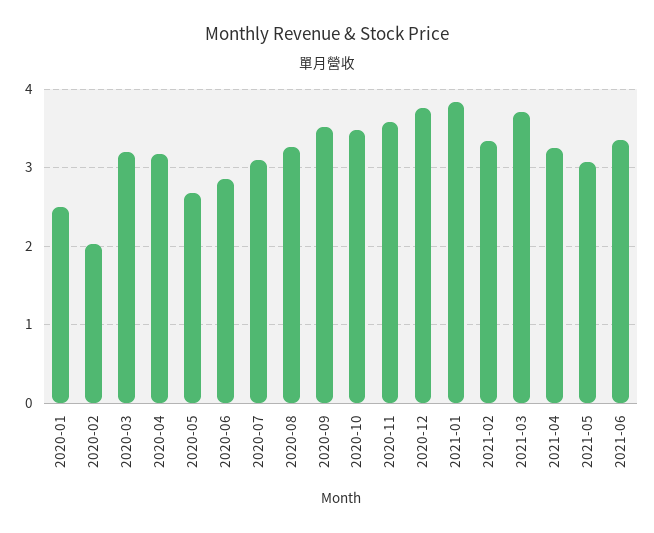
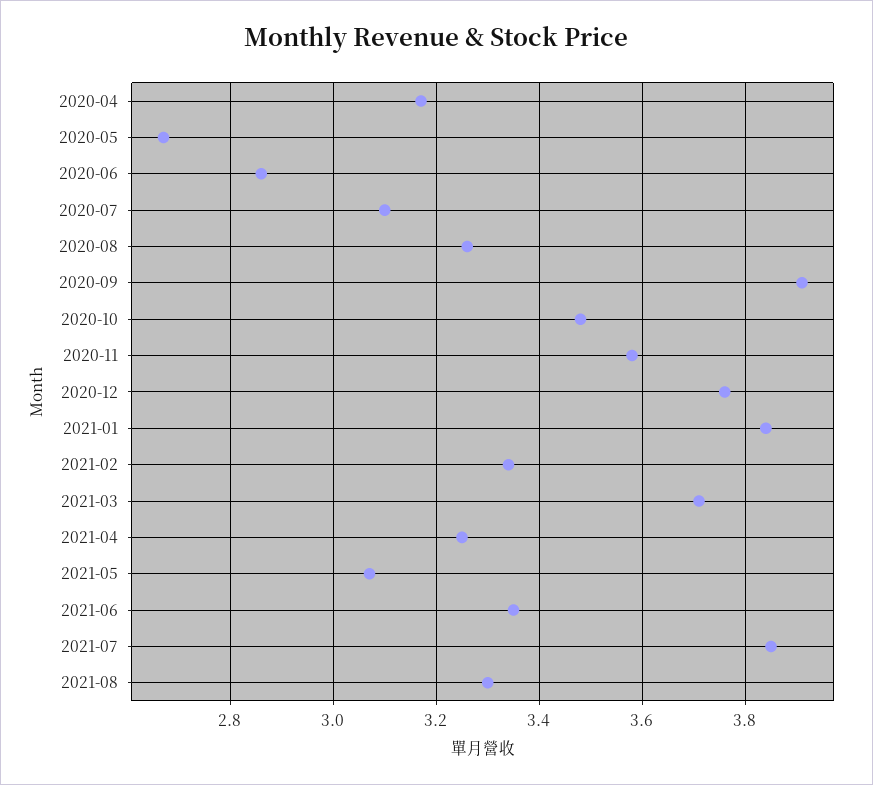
2020-01: 2.5 -> none
2020-02: 2 -> none
2020-03: 3.2 -> none
2020-09: 3.5 -> 3.9
2021-07: none -> 3.85
2021-08: none -> 3.3

